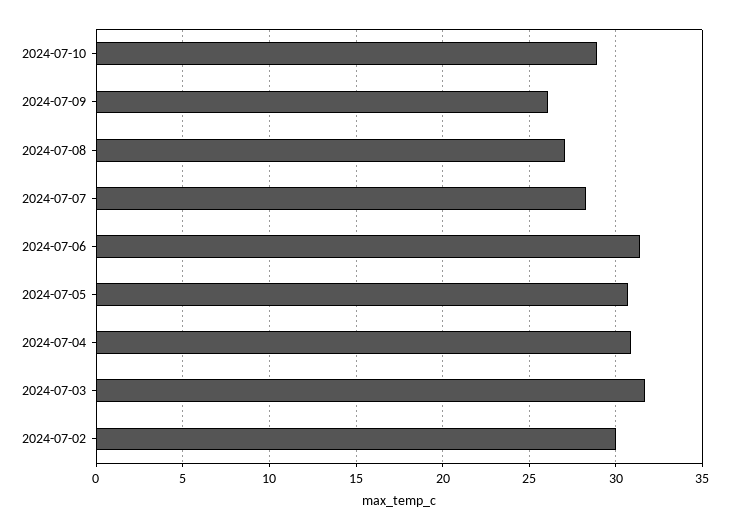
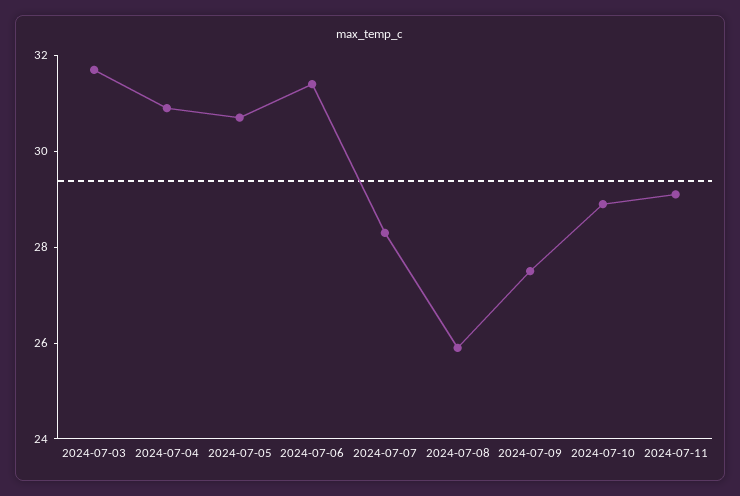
2024-07-09: 26 -> 27.5
2024-07-08: 27 -> 26
2024-07-02: 30 -> none
2024-07-11: none -> 29

